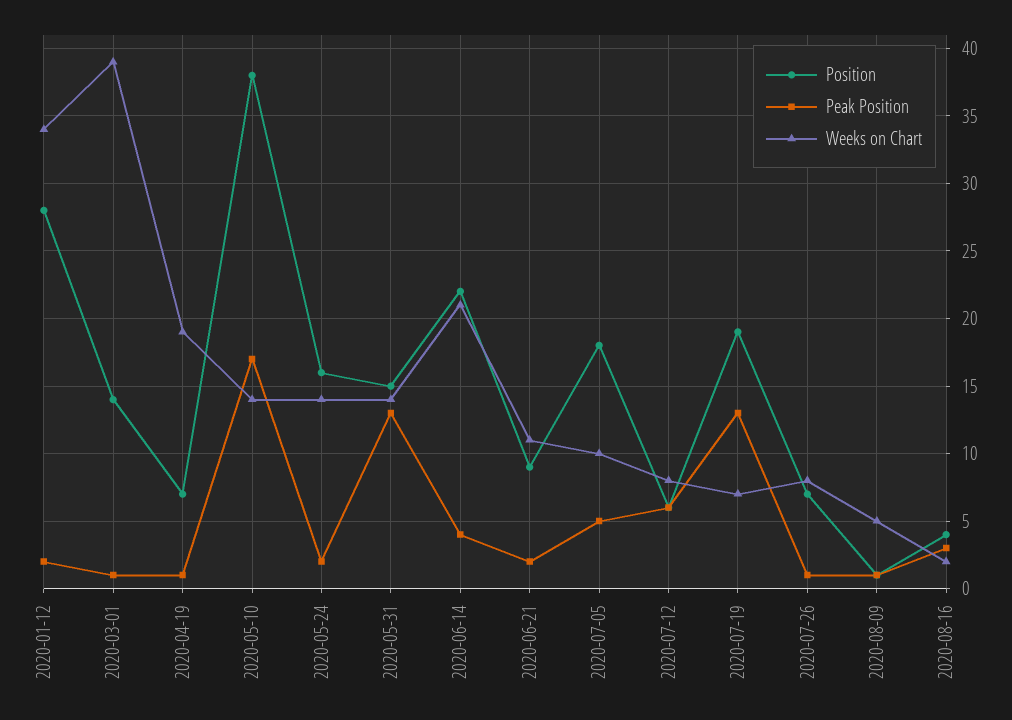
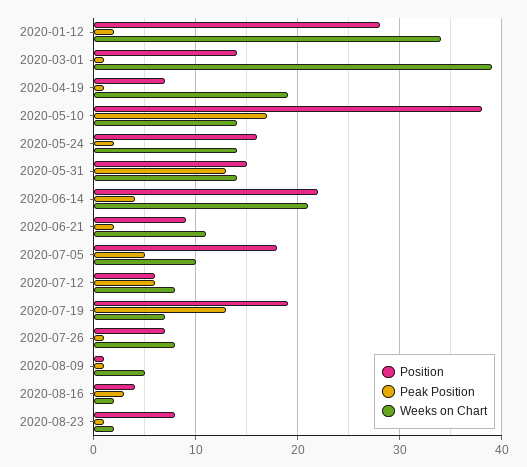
Position, 2020-08-23: none -> 8
Peak Position, 2020-08-23: none -> 1
Weeks on Chart, 2020-08-23: none -> 2

